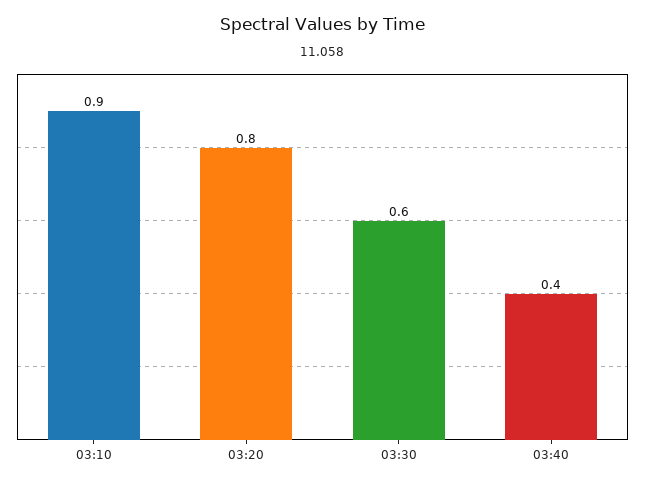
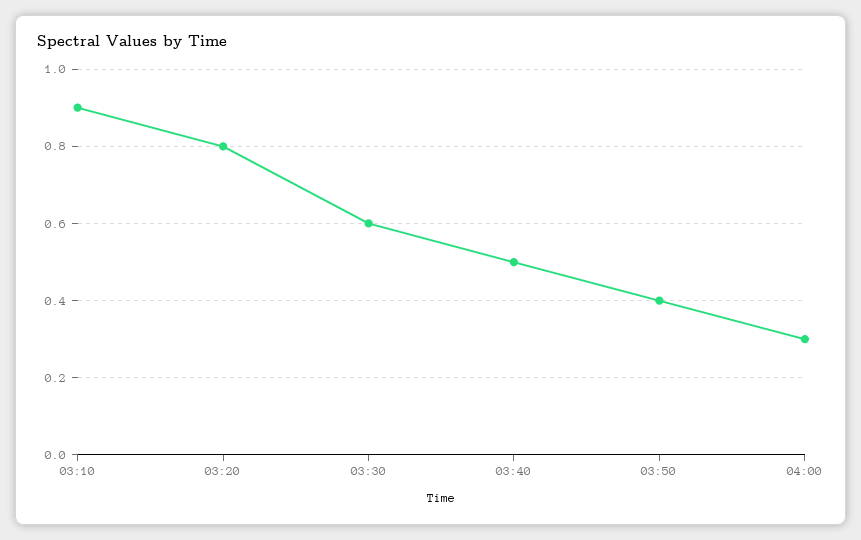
03:40: 0.4 -> 0.5
03:50: none -> 0.4
04:00: none -> 0.3

